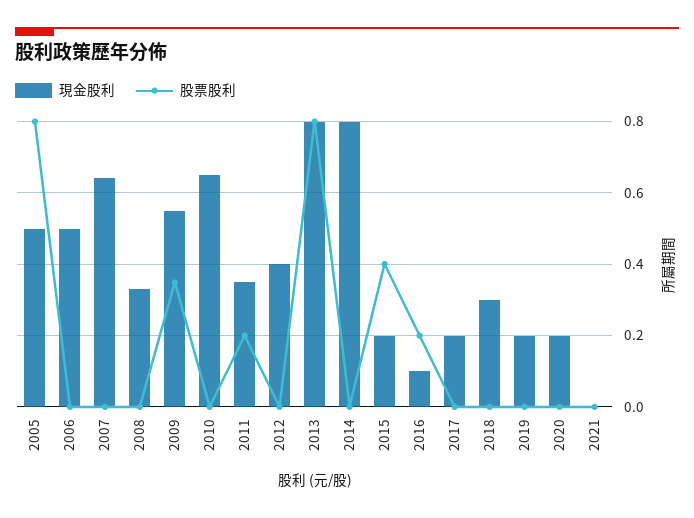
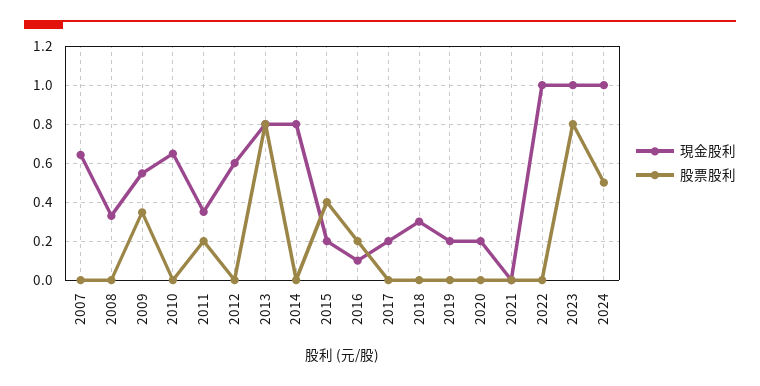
現金股利, 2005: 0.5 -> none
股票股利, 2005: 0.8 -> none
現金股利, 2006: 0.5 -> none
股票股利, 2006: 0 -> none
現金股利, 2012: 0.4 -> 0.6
現金股利, 2022: none -> 1
股票股利, 2022: none -> 0
現金股利, 2023: none -> 1
股票股利, 2023: none -> 0.8
現金股利, 2024: none -> 1
股票股利, 2024: none -> 0.5

